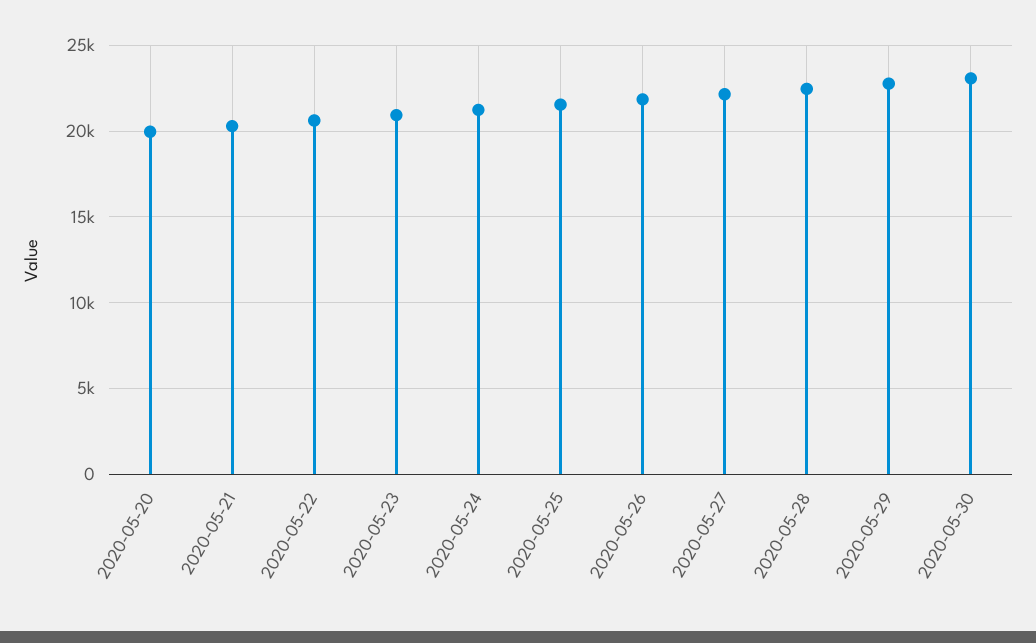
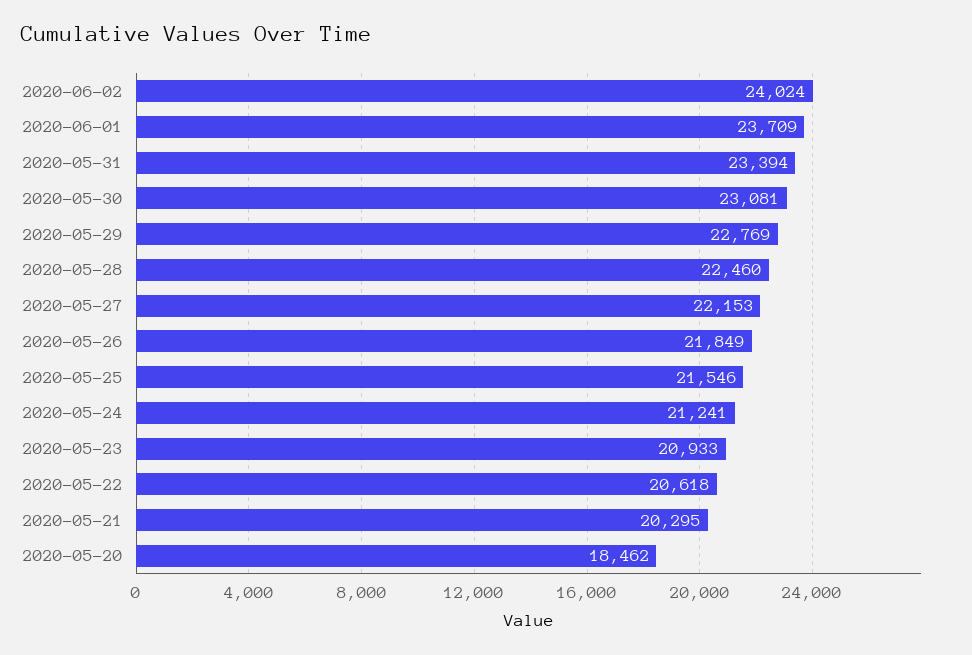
2020-05-20: 20000 -> 18462
2020-06-02: none -> 24024
2020-06-01: none -> 23709
2020-05-31: none -> 23394

